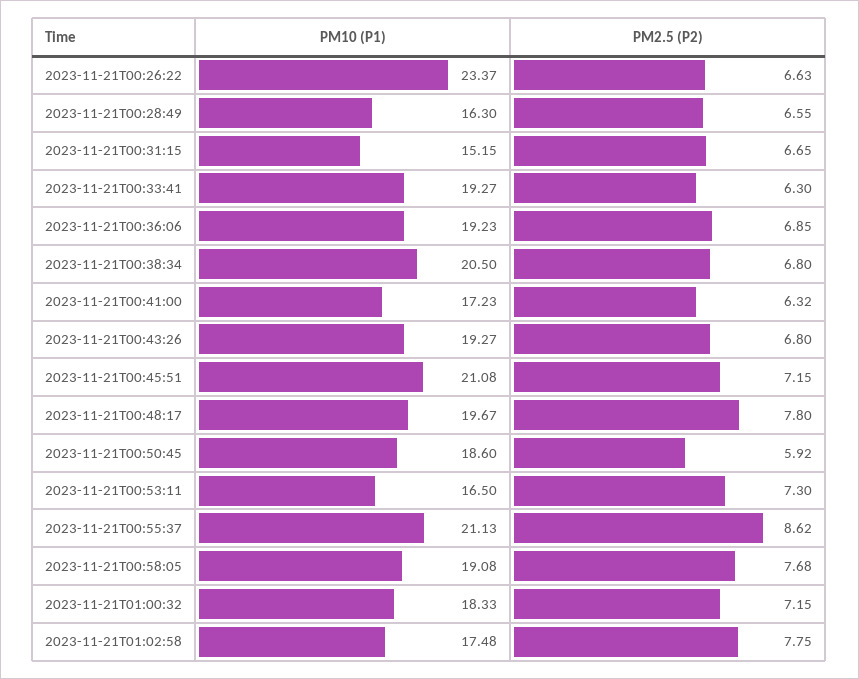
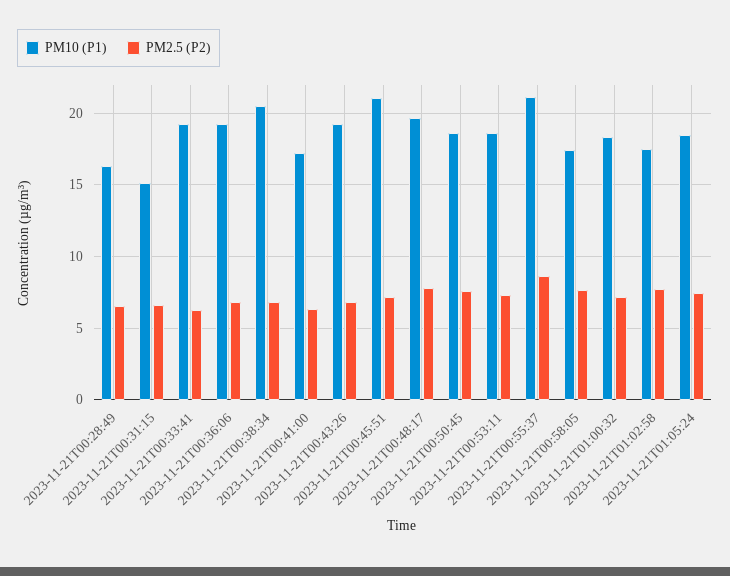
PM10 (P1), 2023-11-21T00:26:22: 23.37 -> none
PM2.5 (P2), 2023-11-21T00:26:22: 6.63 -> none
PM2.5 (P2), 2023-11-21T00:50:45: 5.92 -> 7.5
PM10 (P1), 2023-11-21T00:53:11: 16.5 -> 18.5
PM10 (P1), 2023-11-21T00:58:05: 19.08 -> 17.5
PM10 (P1), 2023-11-21T01:05:24: none -> 18.5
PM2.5 (P2), 2023-11-21T01:05:24: none -> 7.5

